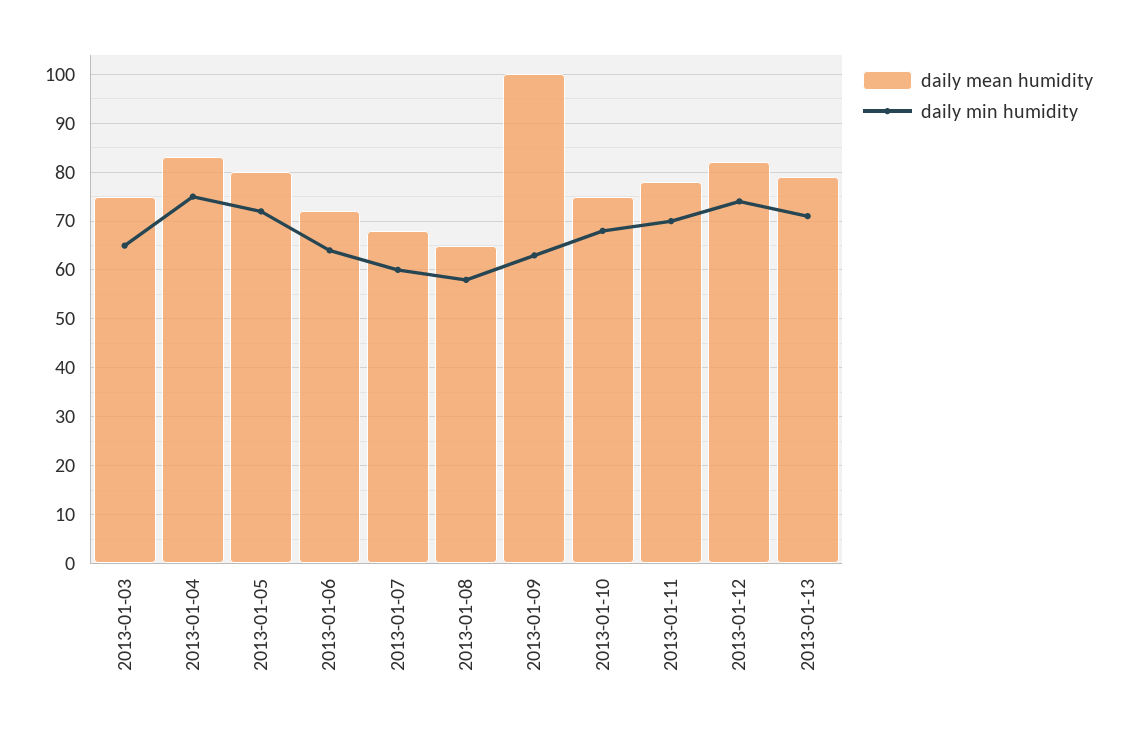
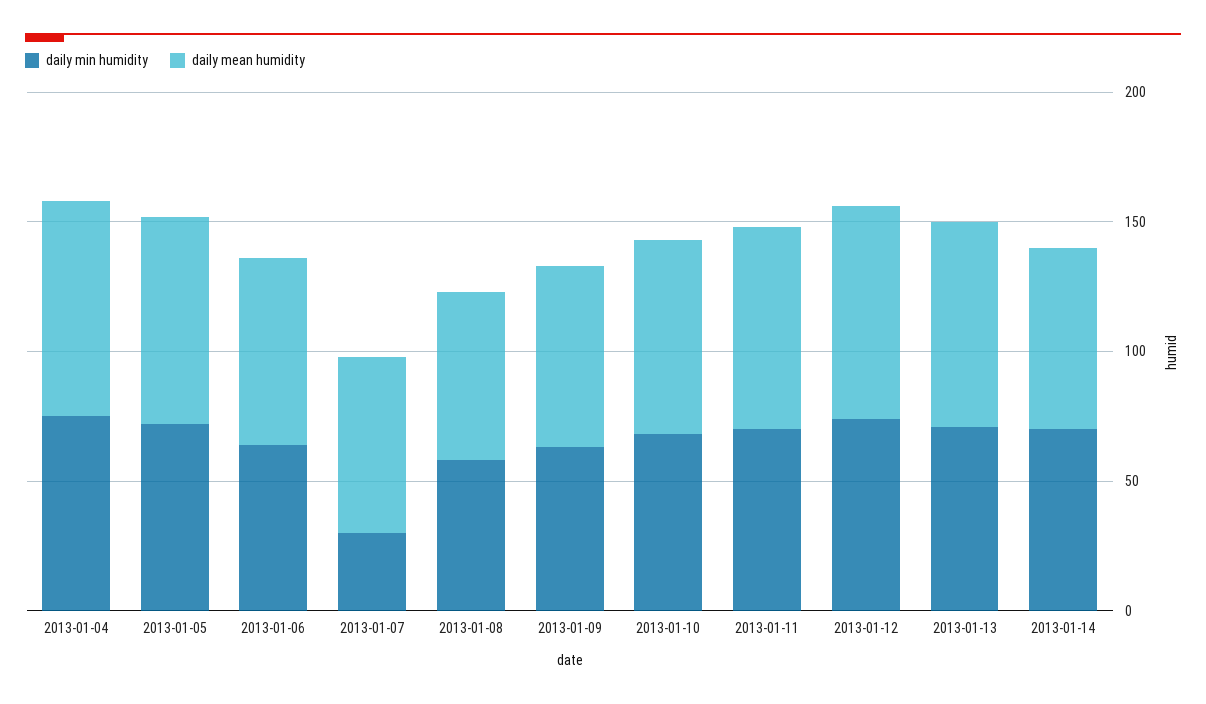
daily mean humidity, 2013-01-03: 75 -> none
daily min humidity, 2013-01-03: 65 -> none
daily min humidity, 2013-01-07: 60 -> 30
daily mean humidity, 2013-01-09: 100 -> 70
daily min humidity, 2013-01-14: none -> 70
daily mean humidity, 2013-01-14: none -> 70

